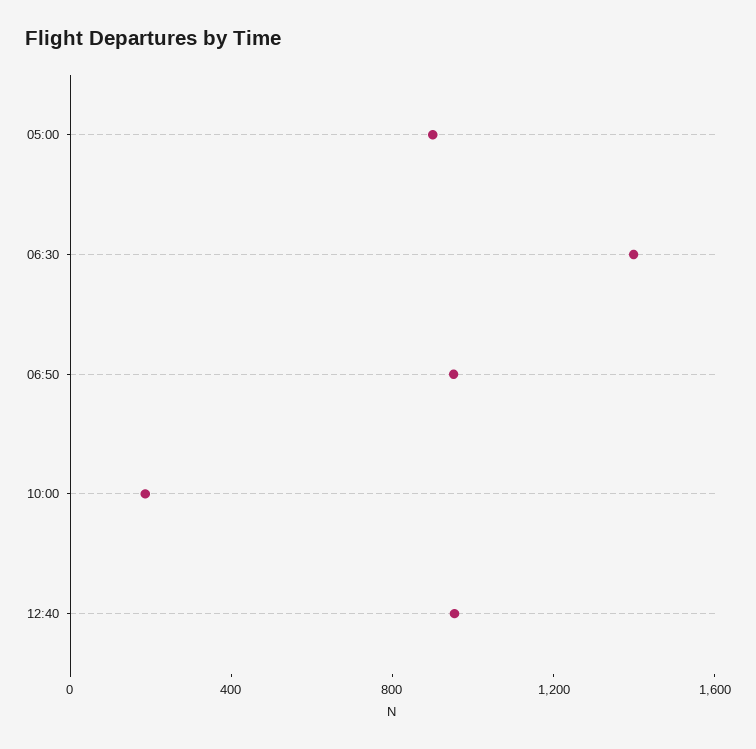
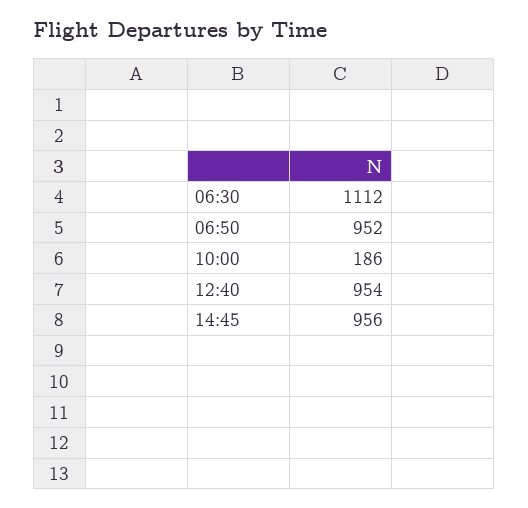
05:00: 900 -> none
06:30: 1400 -> 1112
14:45: none -> 956

